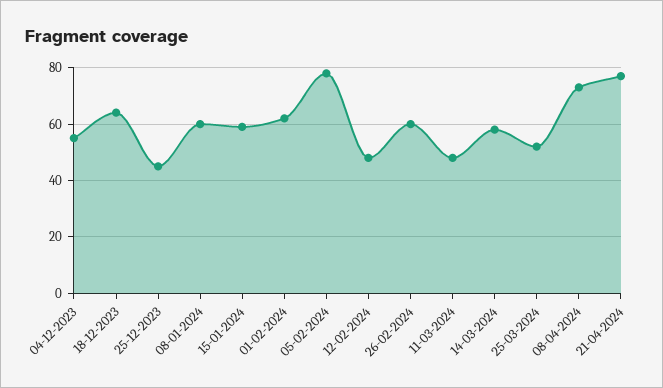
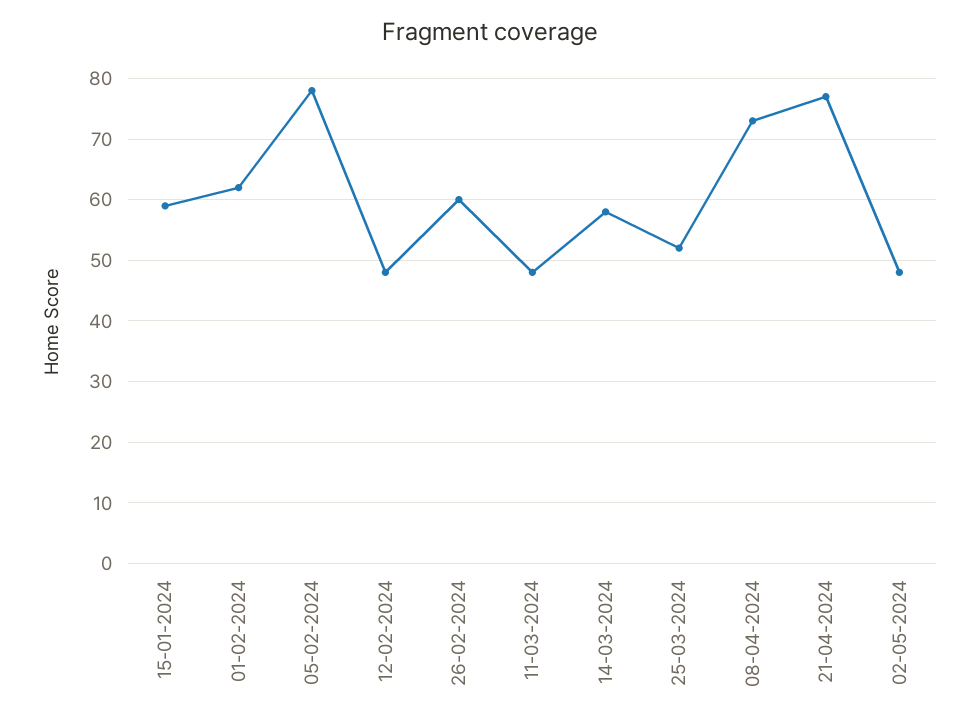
04-12-2023: 55 -> none
18-12-2023: 65 -> none
25-12-2023: 45 -> none
08-01-2024: 60 -> none
02-05-2024: none -> 48

